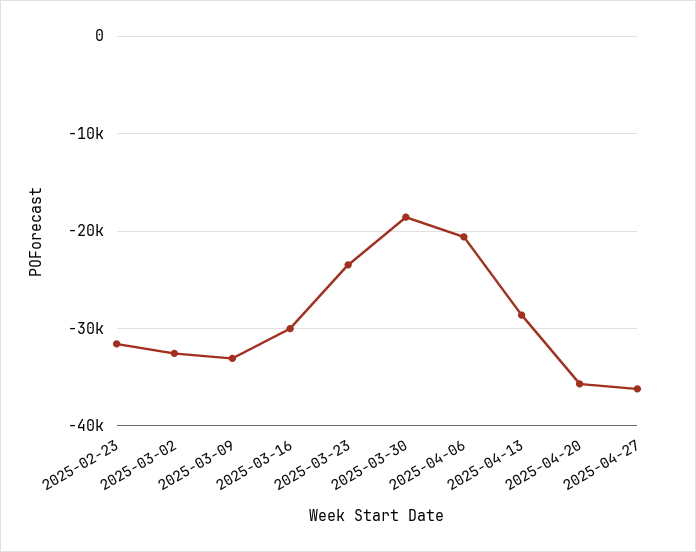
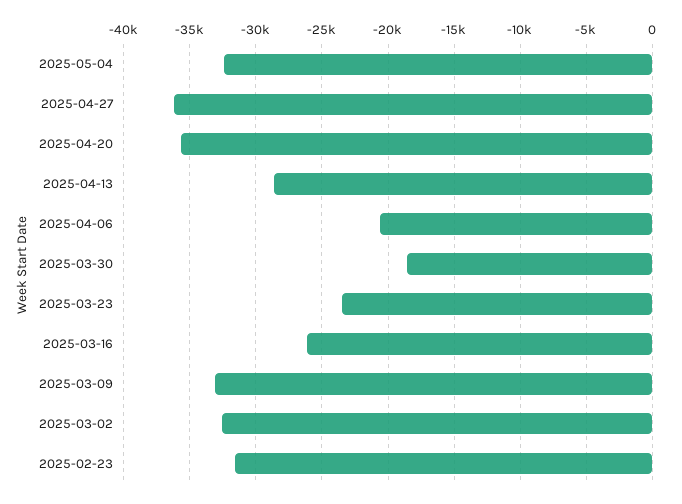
2025-03-16: -30000 -> -26000
2025-05-04: none -> -32500

